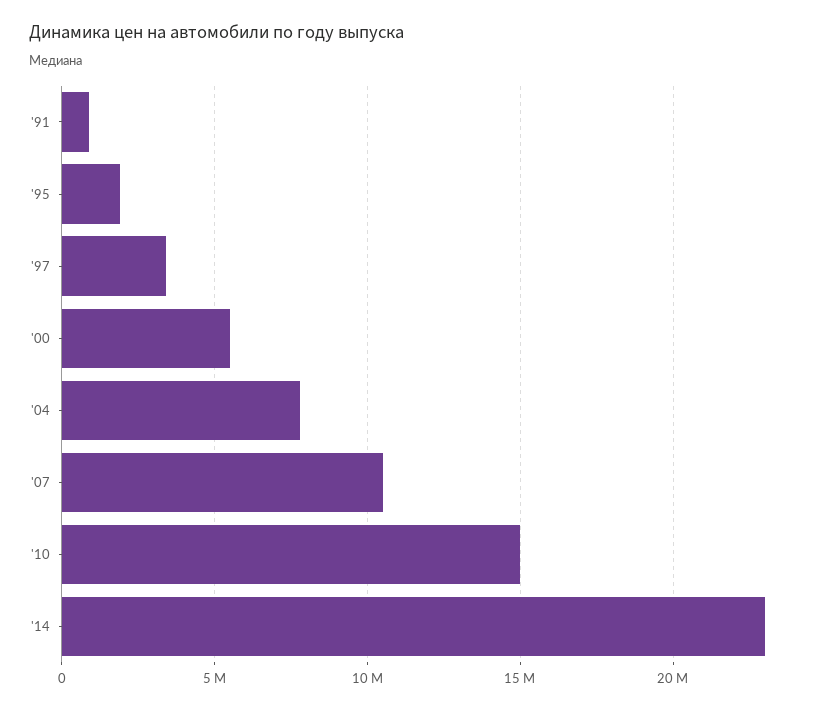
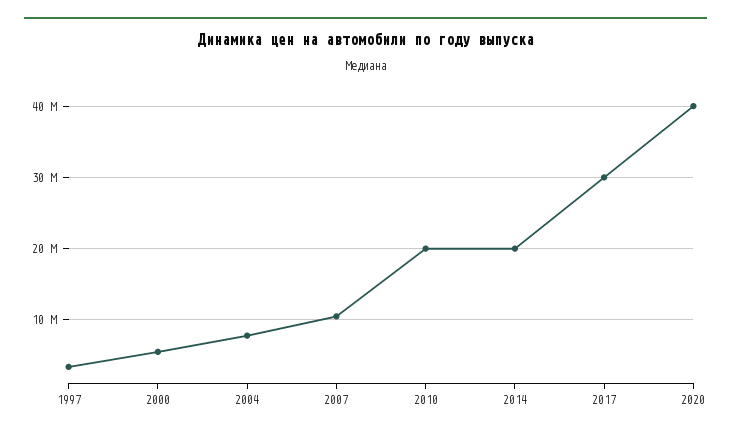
'91: 1000000 -> none
'95: 2000000 -> none
'10: 15000000 -> 20000000
'14: 23000000 -> 20000000
2017: none -> 30000000
2020: none -> 40000000

